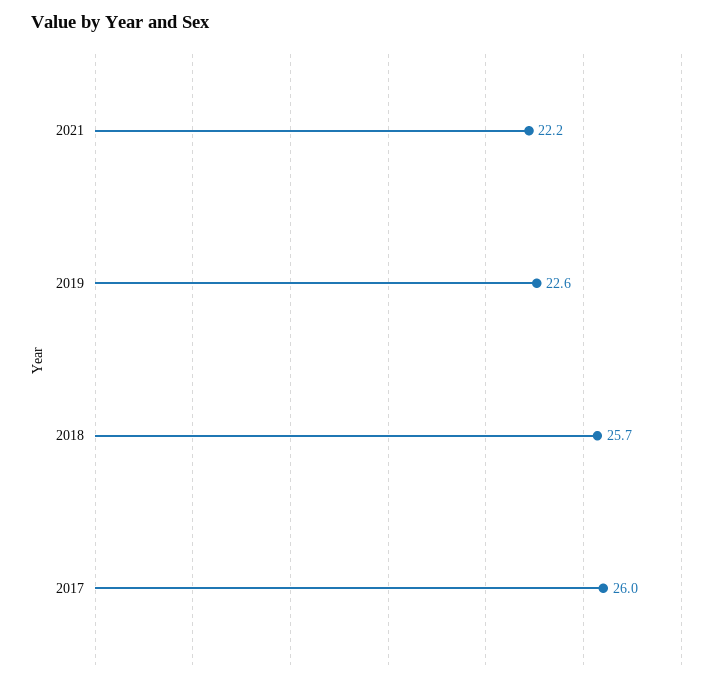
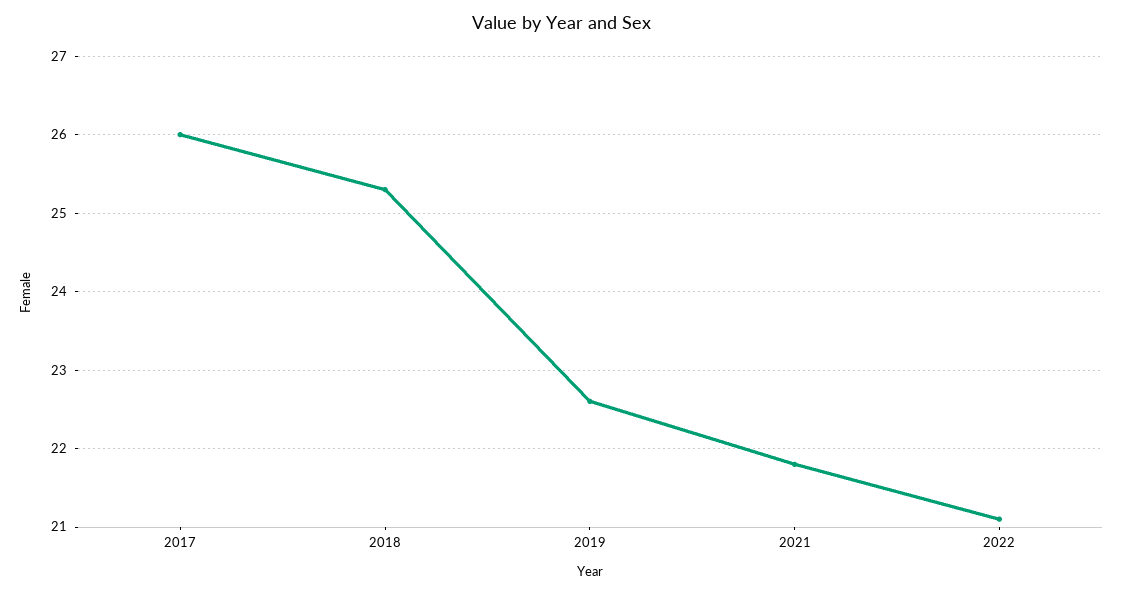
2021: 22.2 -> 21.8
2018: 25.7 -> 25.3
2022: none -> 21.1

